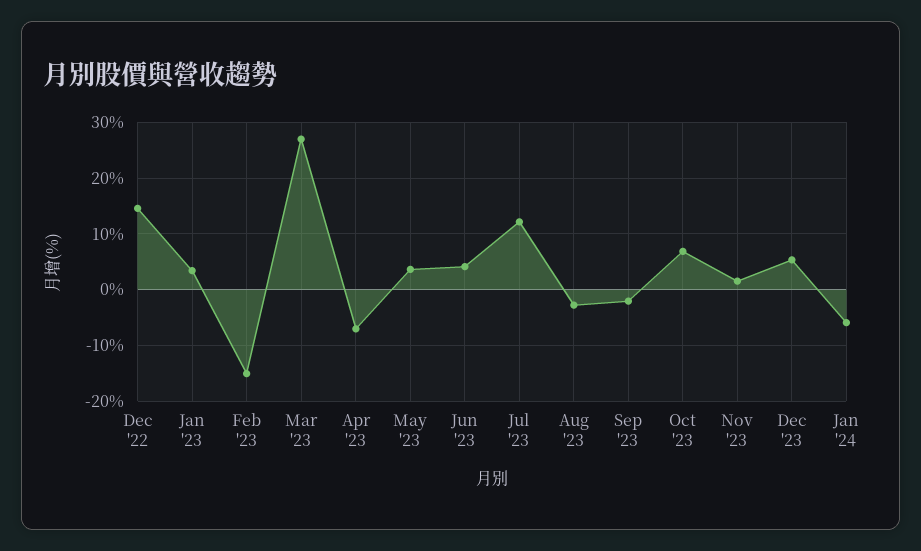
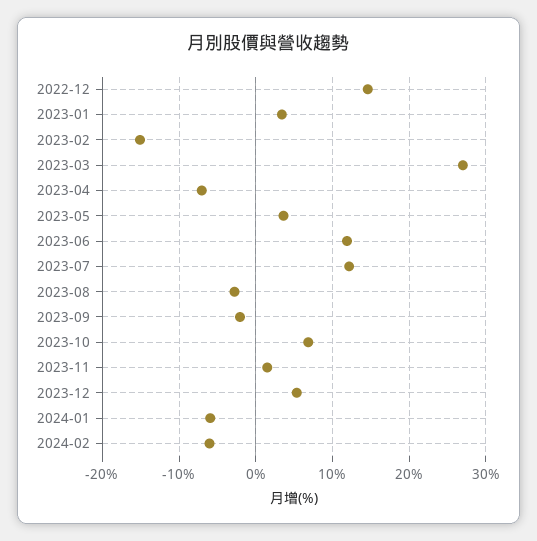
Jun '23: 4 -> 12
2024-02: none -> -6

